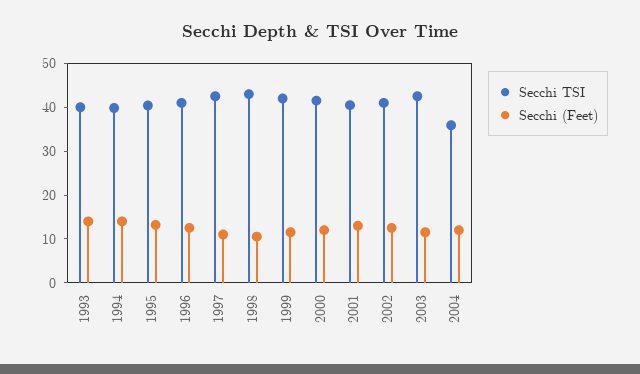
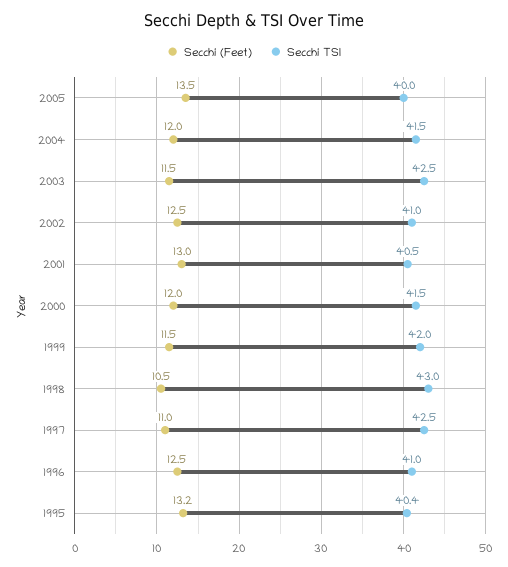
Secchi TSI, 1993: 40 -> none
Secchi (Feet), 1993: 14 -> none
Secchi TSI, 1994: 40 -> none
Secchi (Feet), 1994: 14 -> none
Secchi TSI, 2004: 36 -> 41.5
Secchi (Feet), 2005: none -> 13.5
Secchi TSI, 2005: none -> 40

